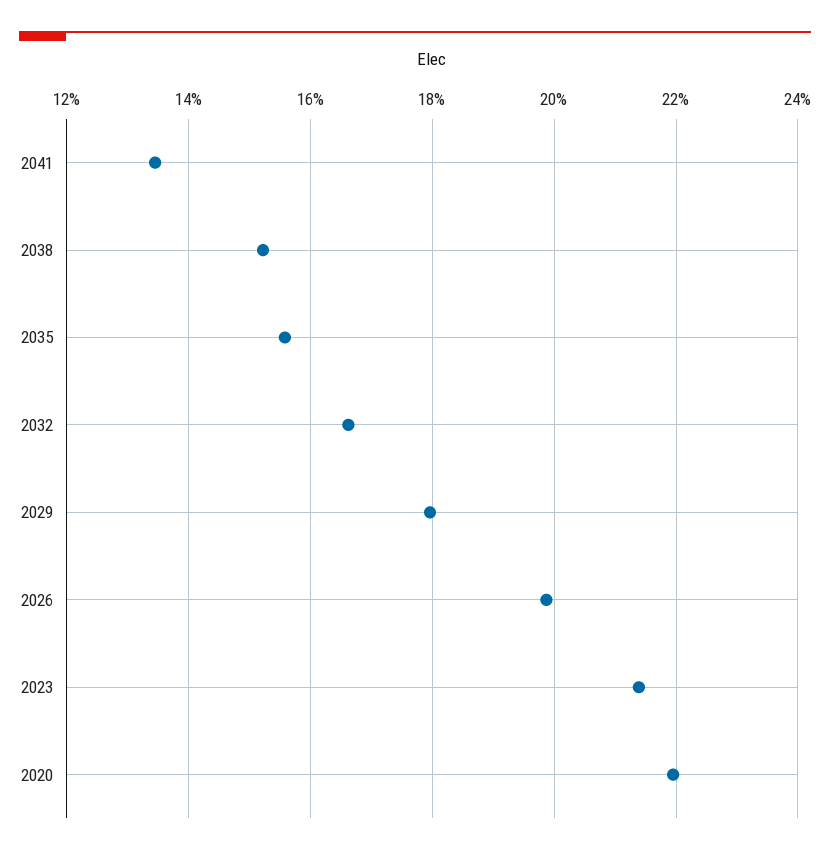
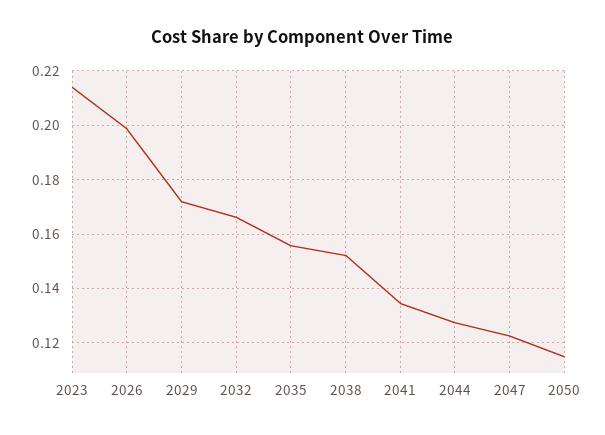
2029: 0.18 -> 0.1725
2020: 0.22 -> none
2044: none -> 0.1275
2047: none -> 0.1225
2050: none -> 0.115

